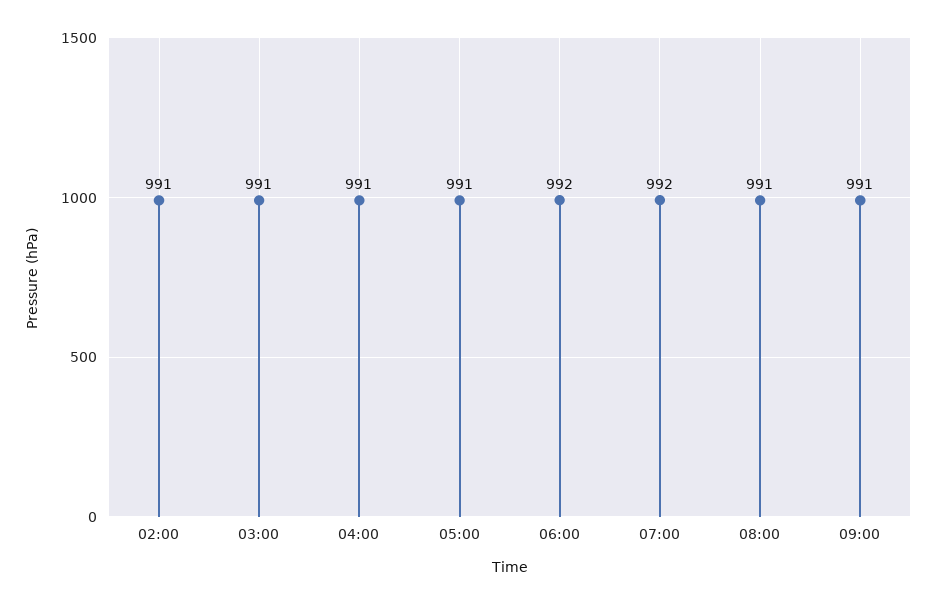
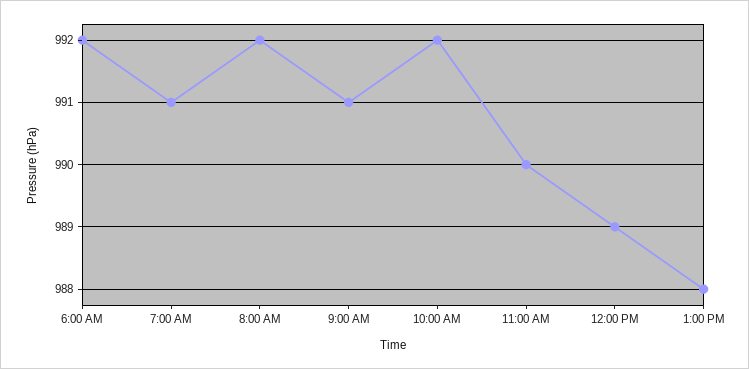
02:00: 991 -> none
03:00: 991 -> none
04:00: 991 -> none
05:00: 991 -> none
07:00: 992 -> 991
08:00: 991 -> 992
10:00 AM: none -> 992
11:00 AM: none -> 990
12:00 PM: none -> 989
1:00 PM: none -> 988

